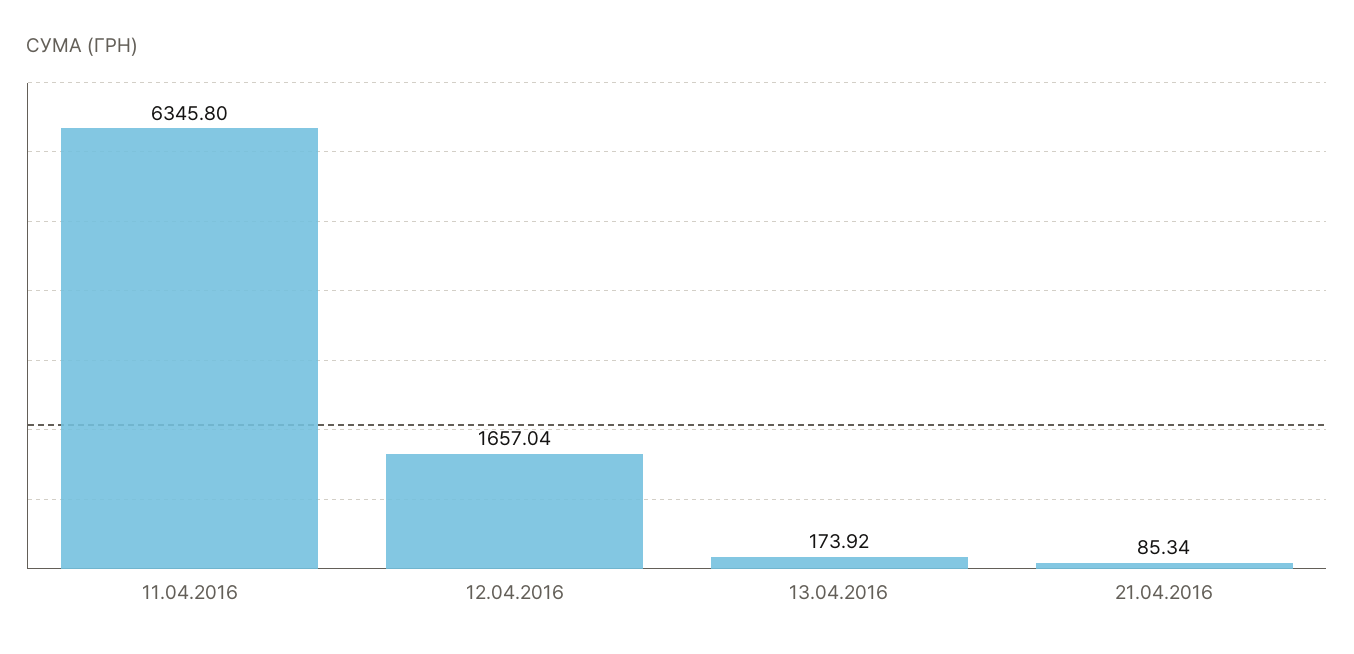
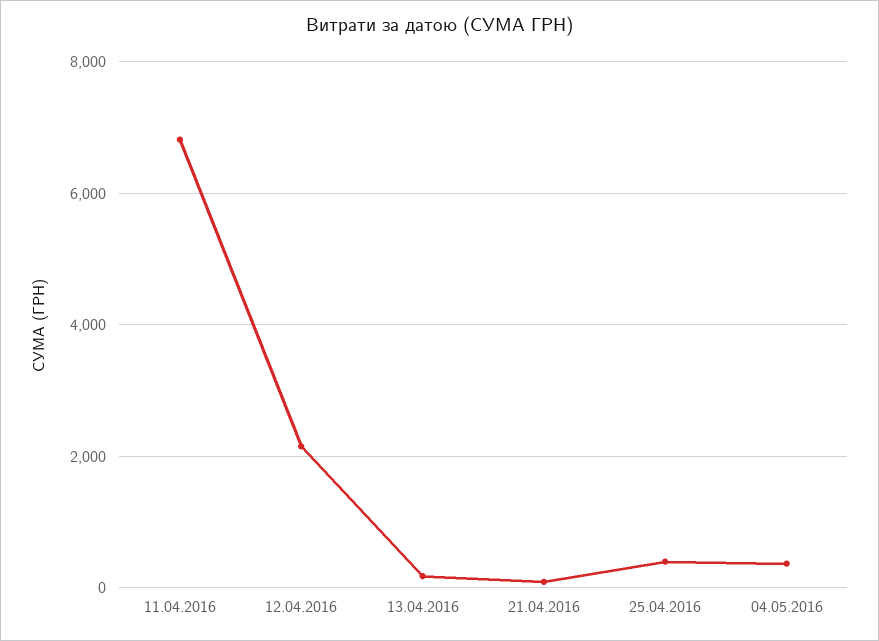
11.04.2016: 6345.8 -> 6800
12.04.2016: 1657.04 -> 2200
25.04.2016: none -> 400
04.05.2016: none -> 400

